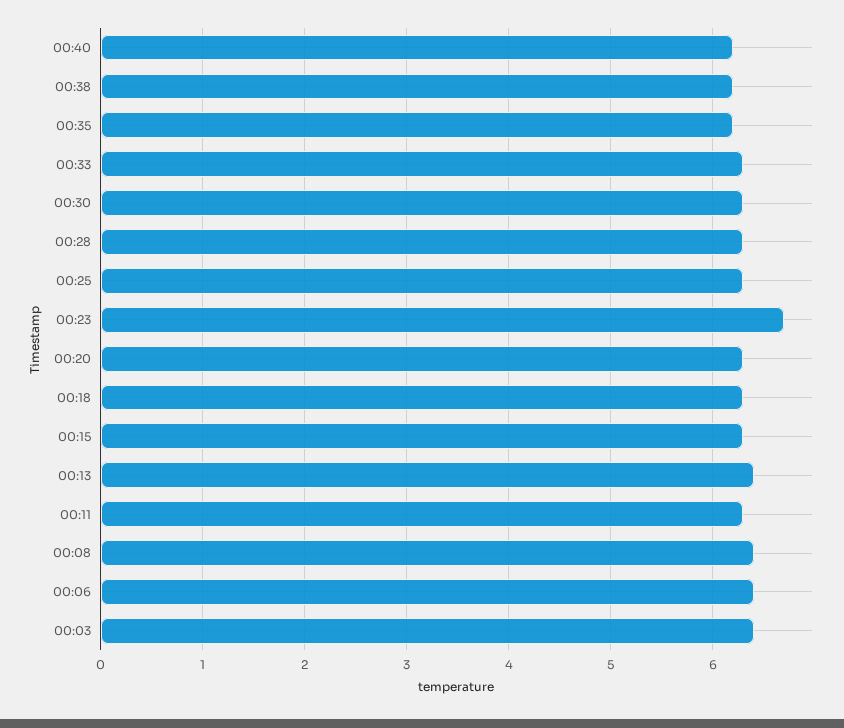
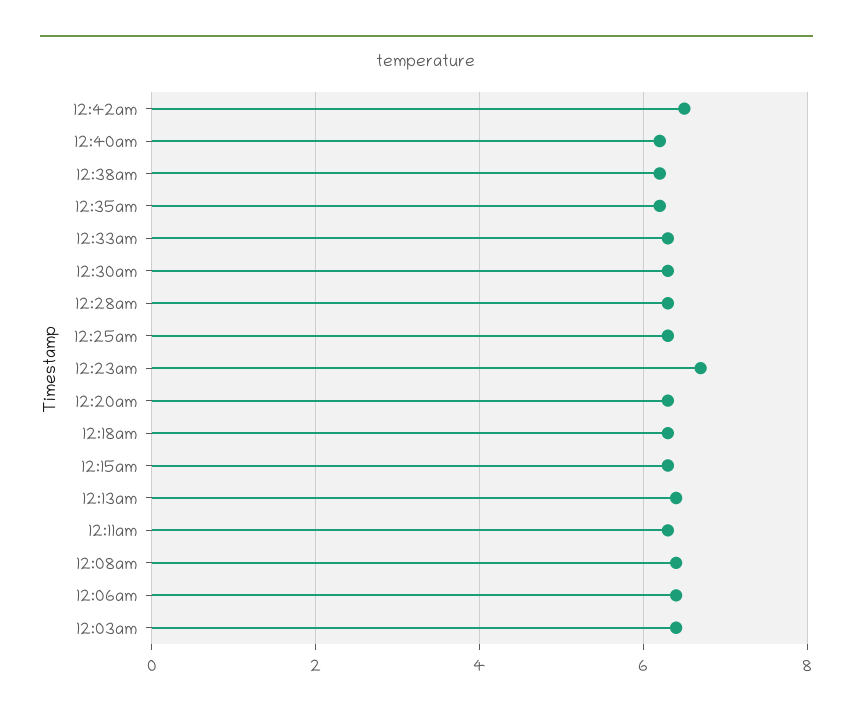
12:42am: none -> 6.5

